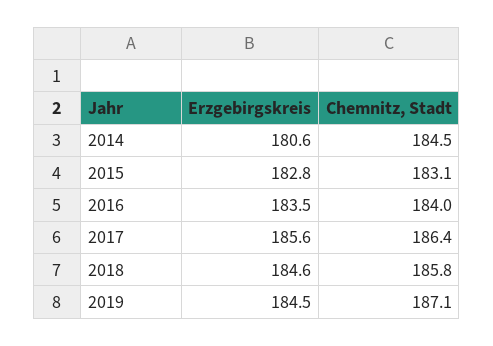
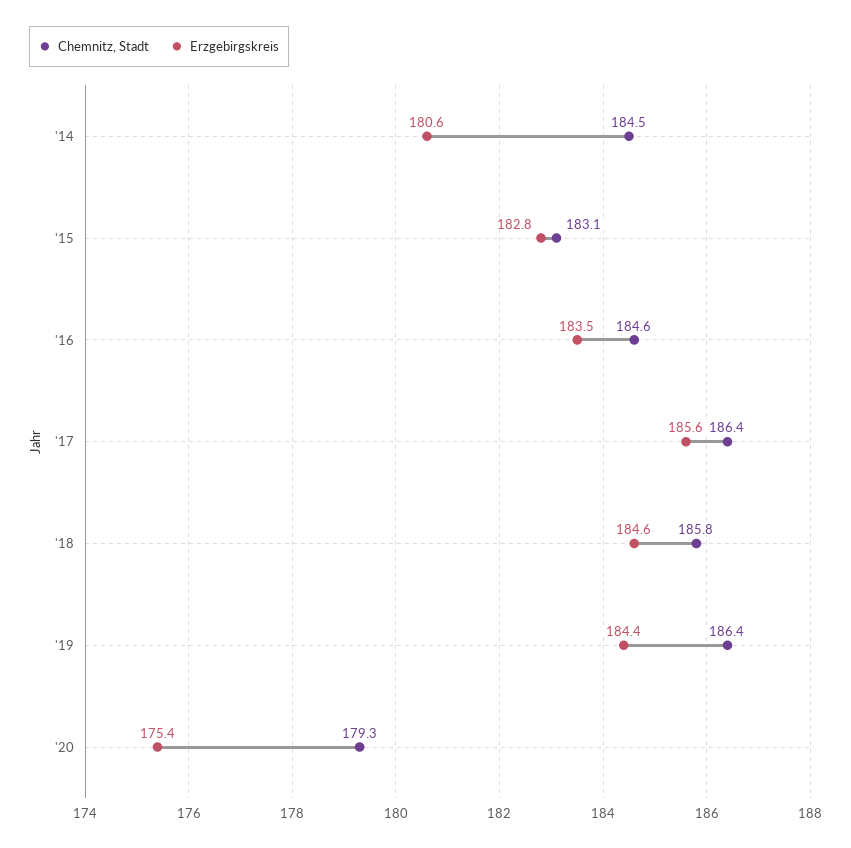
Chemnitz, Stadt, 2016: 184 -> 184.6
Erzgebirgskreis, 2019: 184.5 -> 184.4
Chemnitz, Stadt, 2019: 187.1 -> 186.4
Chemnitz, Stadt, '20: none -> 179.3
Erzgebirgskreis, '20: none -> 175.4

